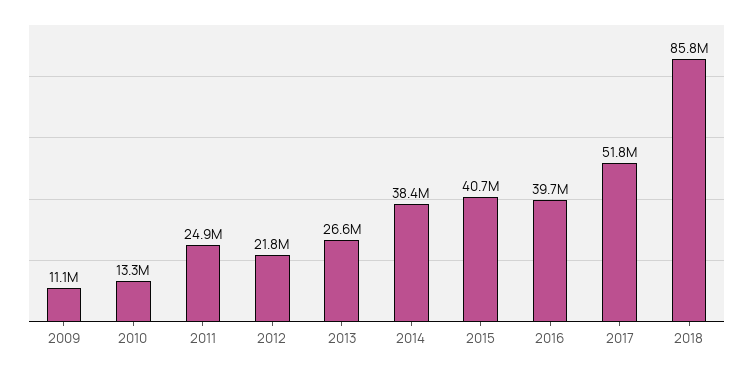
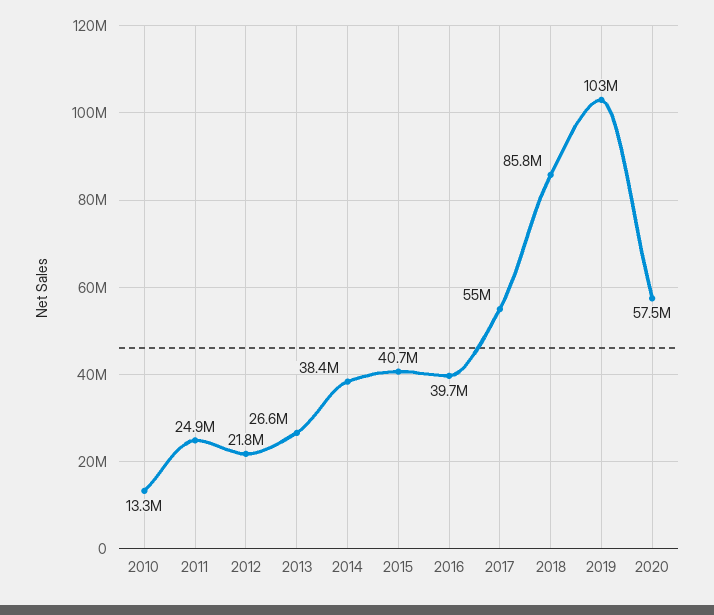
2009: 11100000 -> none
2017: 51800000 -> 55000000
2019: none -> 103000000
2020: none -> 57500000

